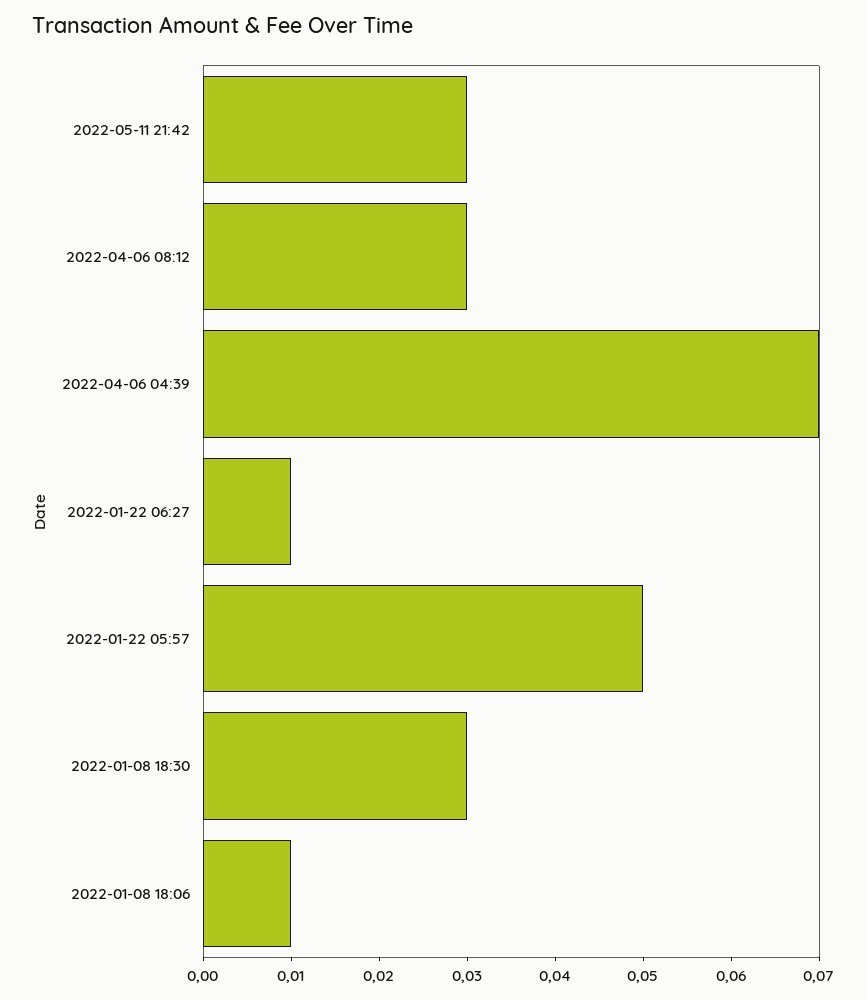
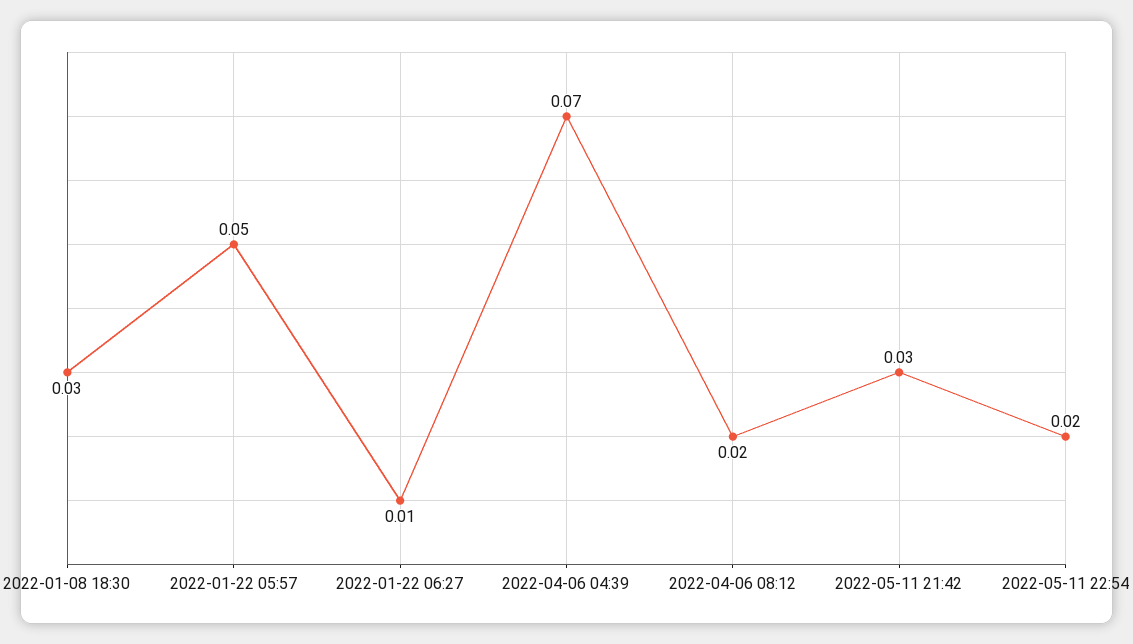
2022-04-06 08:12: 0.03 -> 0.02
2022-01-08 18:06: 0.01 -> none
2022-05-11 22:54: none -> 0.02

